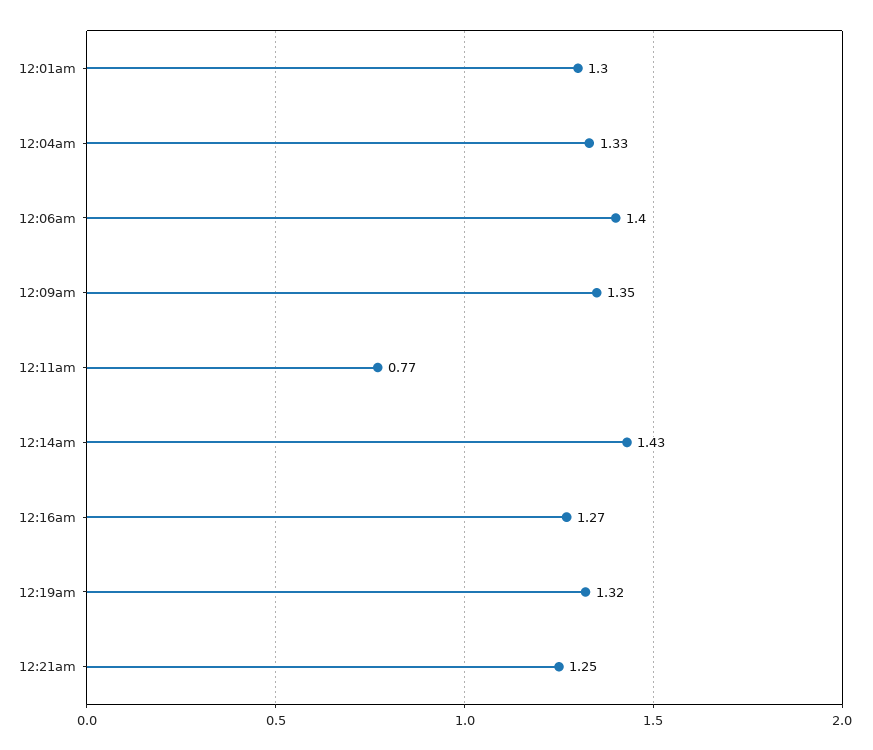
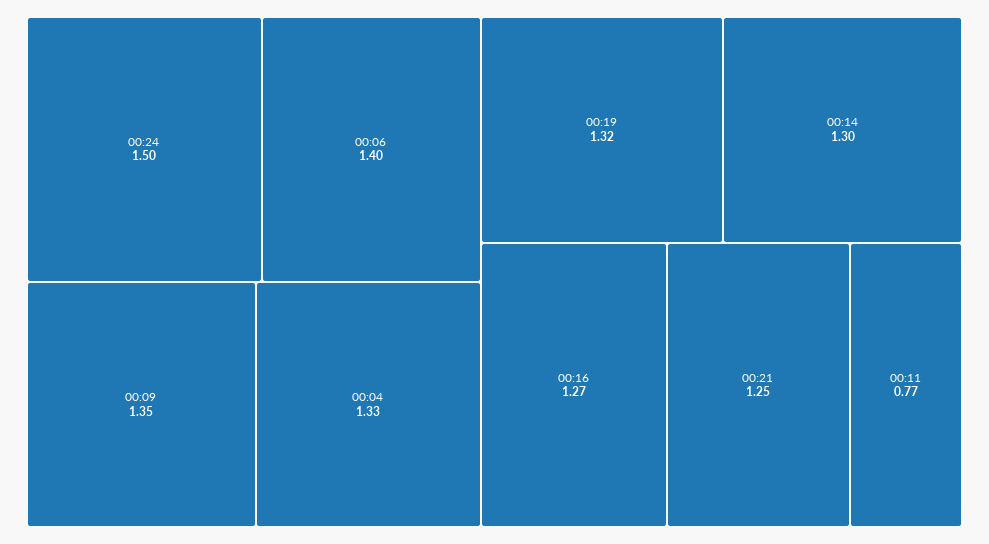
12:01am: 1.3 -> none
12:14am: 1.43 -> 1.3
00:24: none -> 1.5

